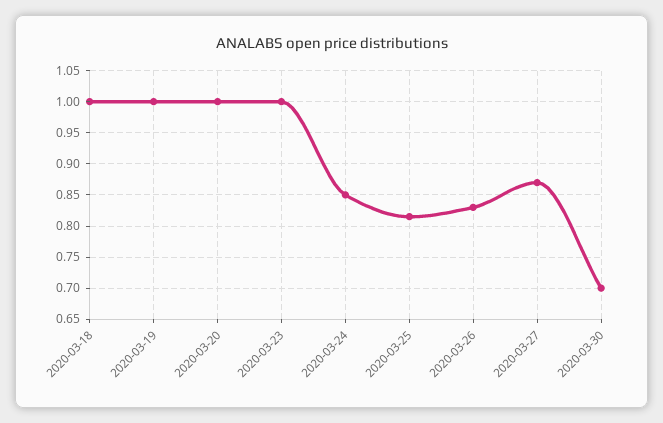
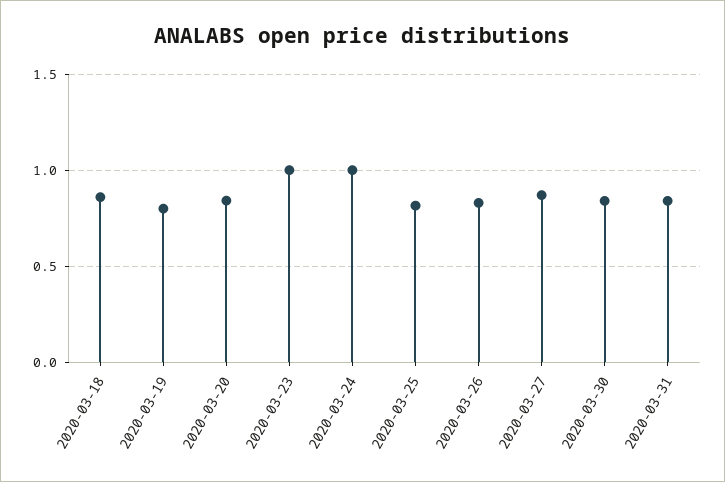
2020-03-18: 1 -> 0.85
2020-03-19: 1 -> 0.8
2020-03-20: 1 -> 0.85
2020-03-24: 0.85 -> 1
2020-03-30: 0.7 -> 0.85
2020-03-31: none -> 0.85

